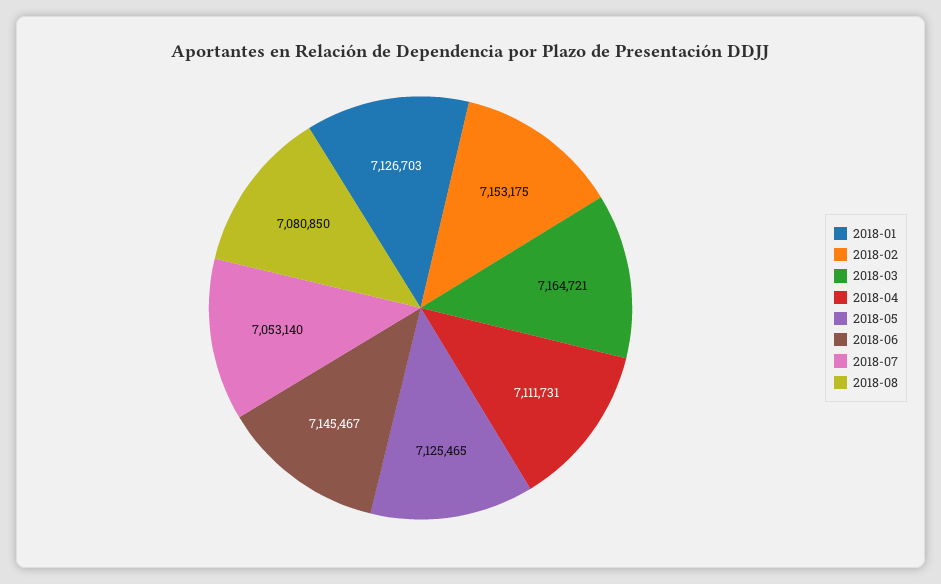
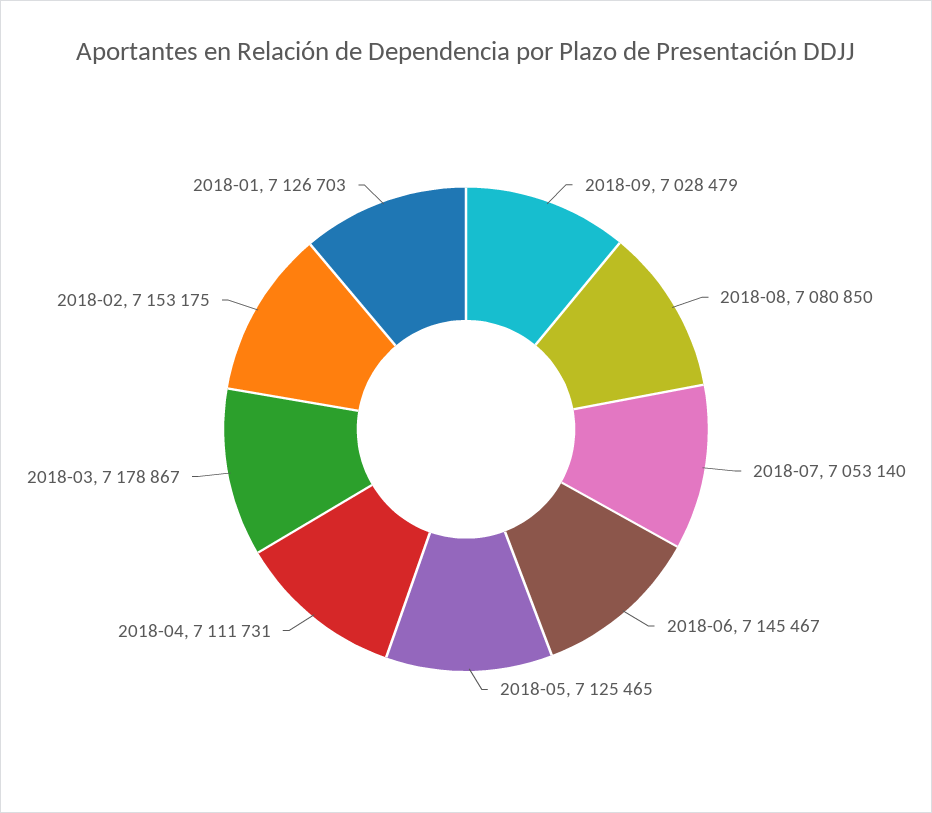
2018-03: 7164721 -> 7178867
2018-09: none -> 7028479

